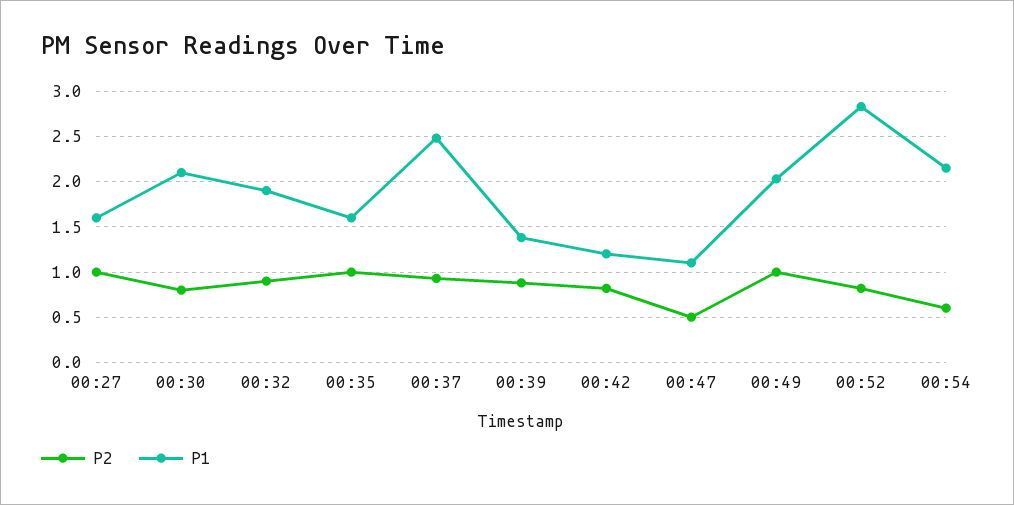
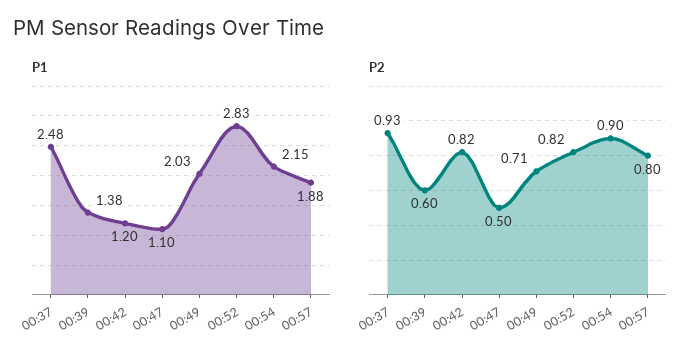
P2, 00:27: 1 -> none
P1, 00:27: 1.6 -> none
P2, 00:30: 0.8 -> none
P1, 00:30: 2.1 -> none
P2, 00:32: 0.9 -> none
P1, 00:32: 1.9 -> none
P2, 00:35: 1 -> none
P1, 00:35: 1.6 -> none
P2, 00:39: 0.9 -> 0.6
P2, 00:49: 1 -> 0.71
P2, 00:54: 0.6 -> 0.9
P1, 00:57: none -> 1.88
P2, 00:57: none -> 0.8

